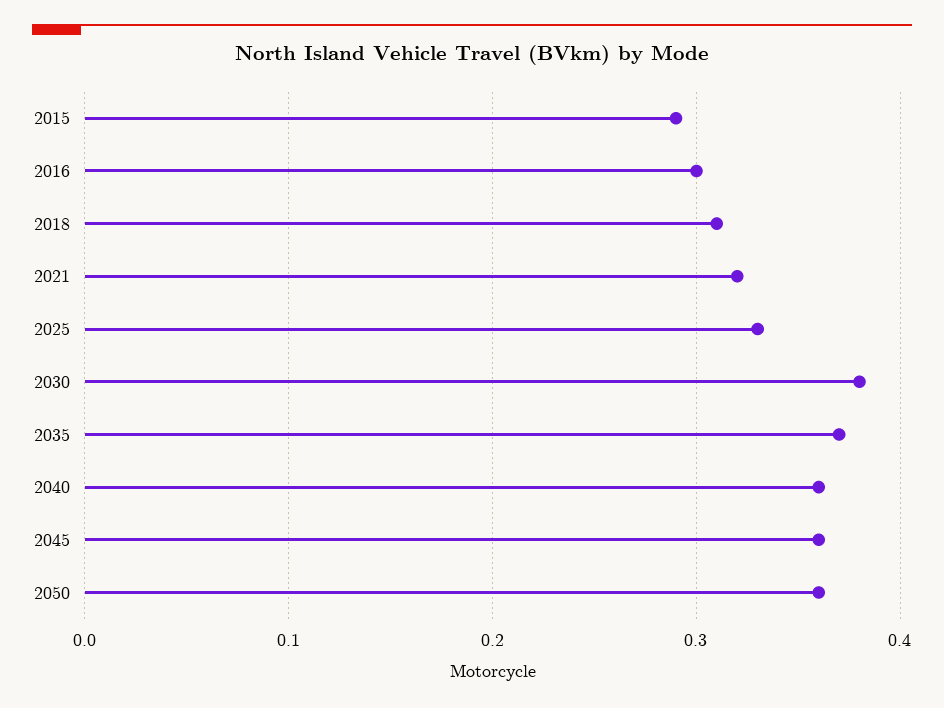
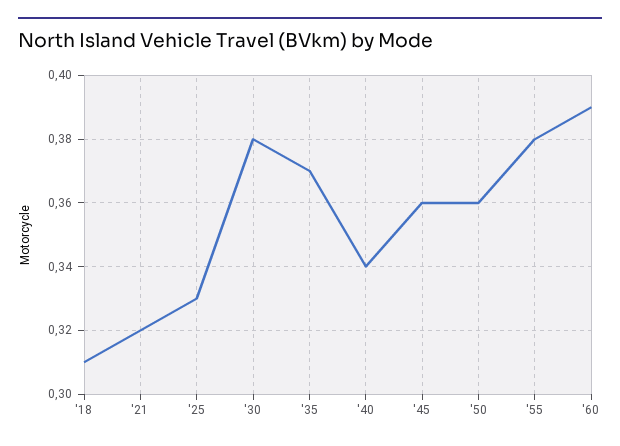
2015: 0.29 -> none
2016: 0.3 -> none
2040: 0.36 -> 0.34
'55: none -> 0.38
'60: none -> 0.39

